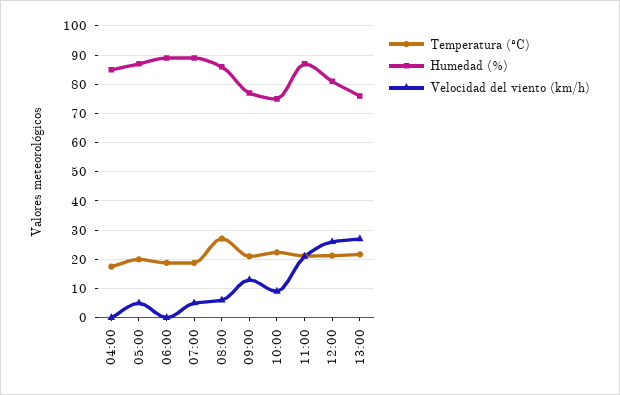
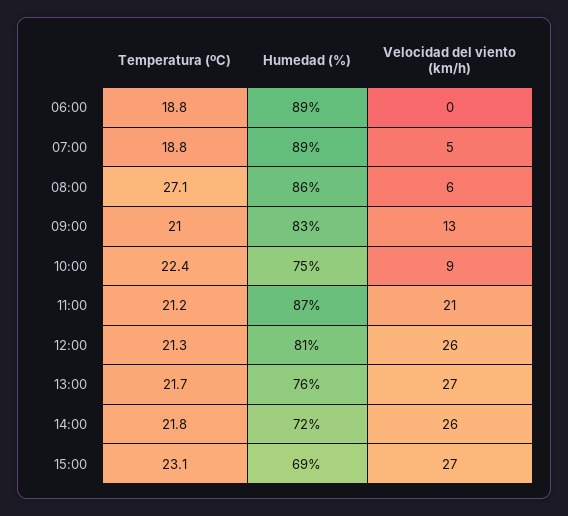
Temperatura (ºC), 04:00: 17.5 -> none
Humedad (%), 04:00: 85 -> none
Velocidad del viento (km/h), 04:00: 0 -> none
Temperatura (ºC), 05:00: 20 -> none
Humedad (%), 05:00: 87.5 -> none
Velocidad del viento (km/h), 05:00: 5 -> none
Humedad (%), 09:00: 77.5 -> 83
Temperatura (ºC), 14:00: none -> 21.8
Humedad (%), 14:00: none -> 72
Velocidad del viento (km/h), 14:00: none -> 26
Temperatura (ºC), 15:00: none -> 23.1
Humedad (%), 15:00: none -> 69
Velocidad del viento (km/h), 15:00: none -> 27

